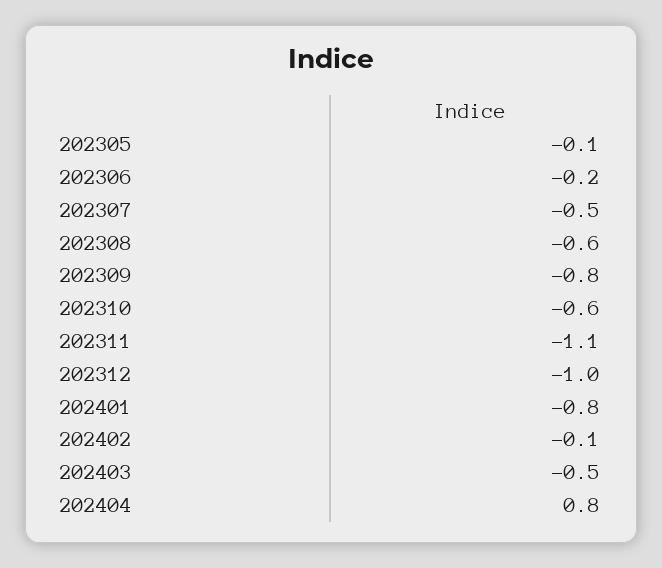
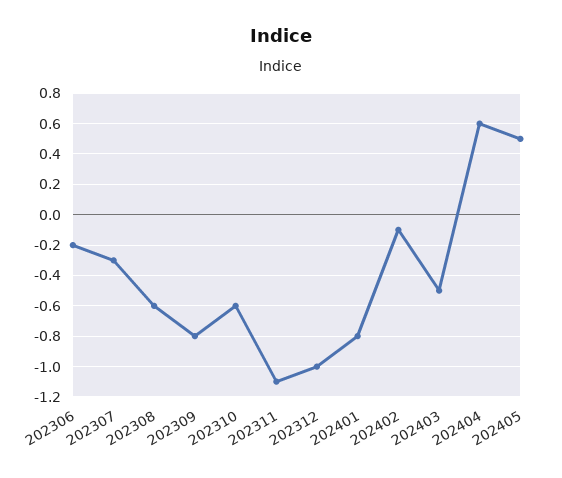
202305: -0.1 -> none
202307: -0.5 -> -0.3
202404: 0.8 -> 0.6
202405: none -> 0.5

